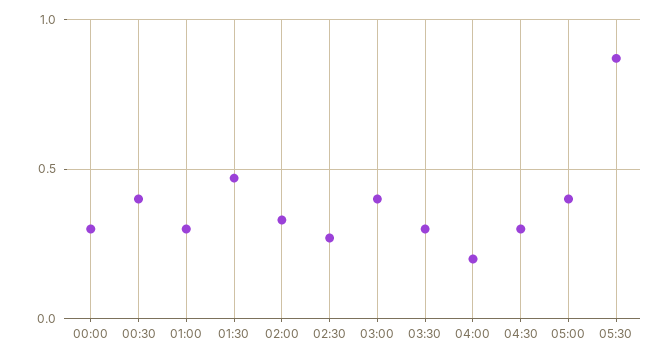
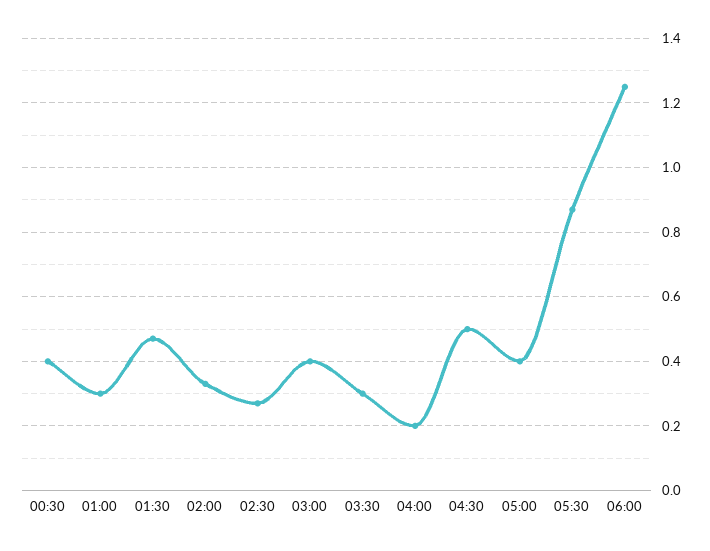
00:00: 0.3 -> none
04:30: 0.3 -> 0.5
06:00: none -> 1.25

